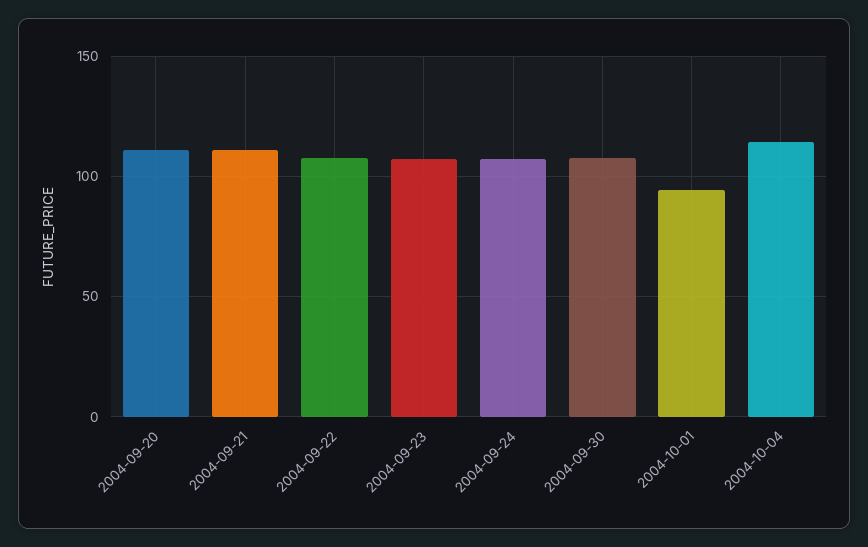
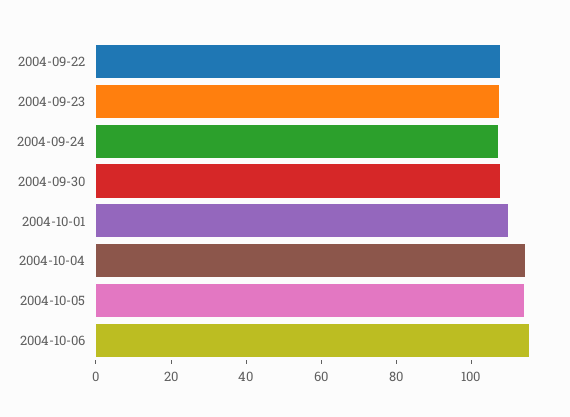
2004-09-20: 110 -> none
2004-09-21: 110 -> none
2004-10-01: 95 -> 110
2004-10-05: none -> 115
2004-10-06: none -> 115

